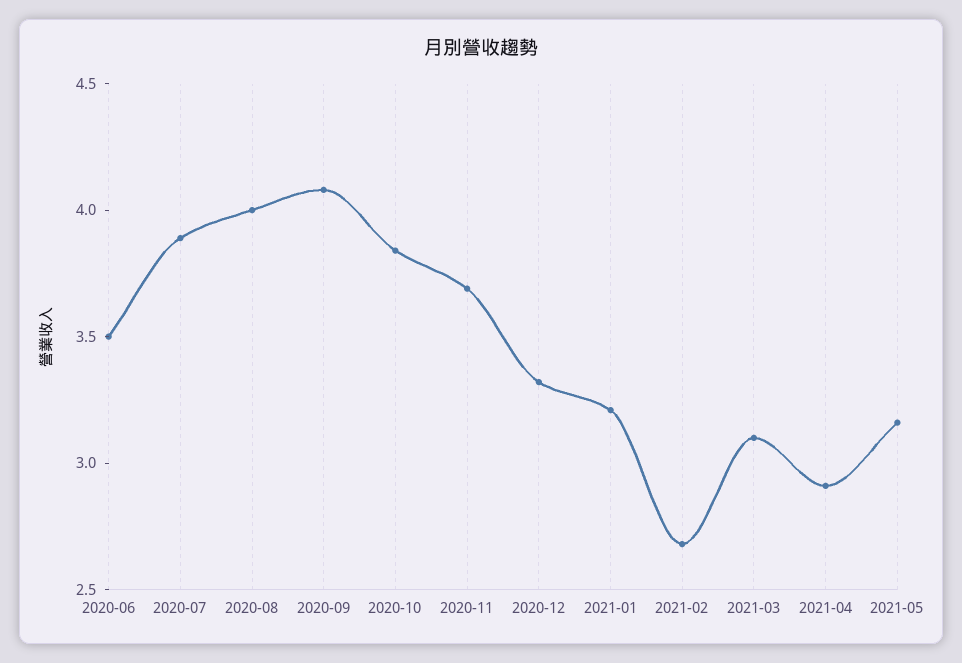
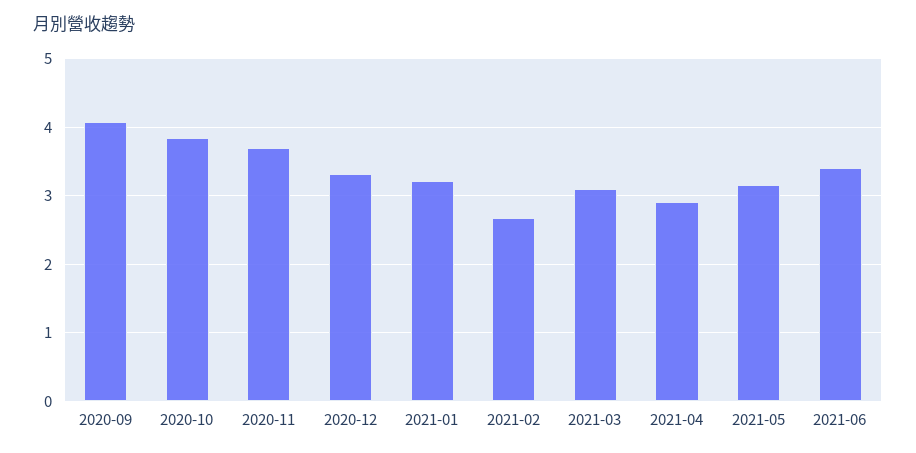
2020-06: 3.5 -> none
2020-07: 3.9 -> none
2020-08: 4 -> none
2021-06: none -> 3.4

